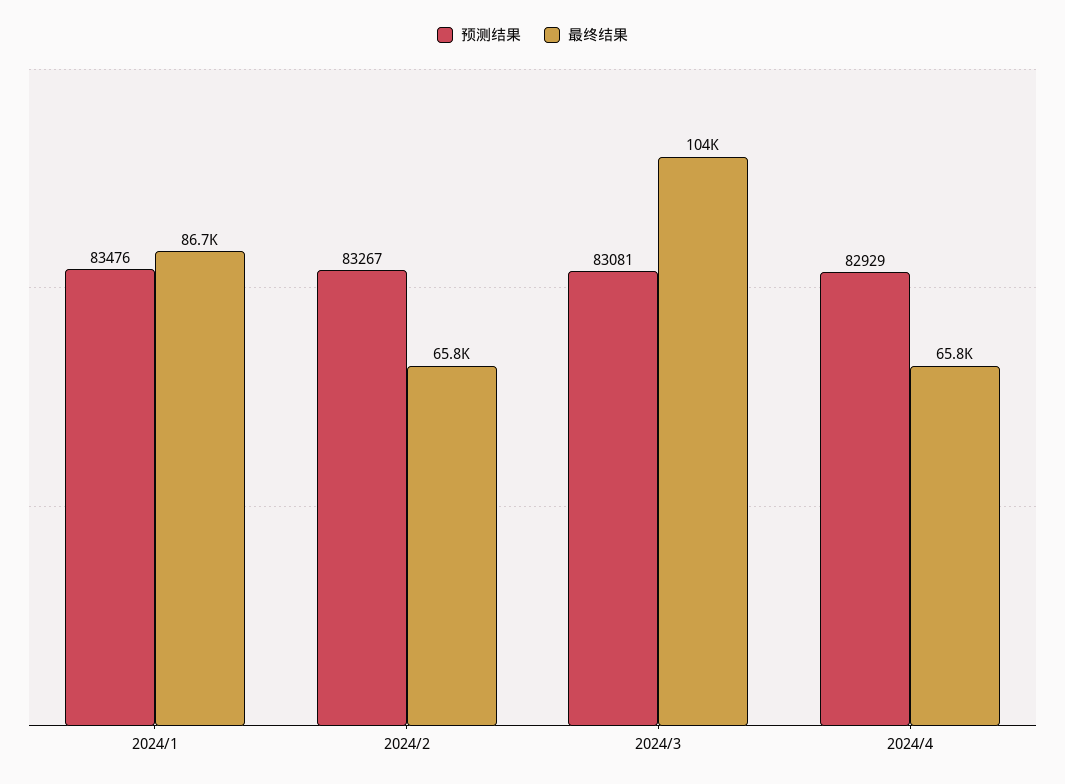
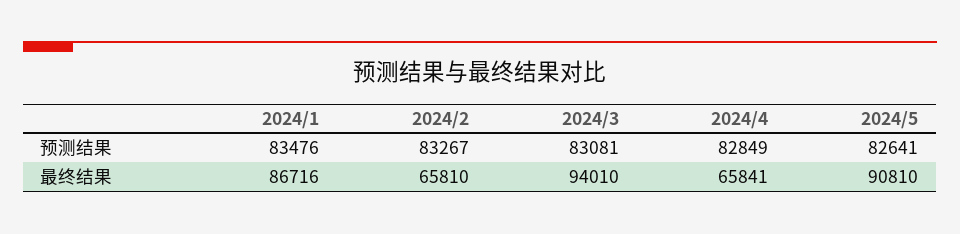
最终结果, 2024/3: 104000 -> 94010
预测结果, 2024/4: 82929 -> 82849
预测结果, 2024/5: none -> 82641
最终结果, 2024/5: none -> 90810

